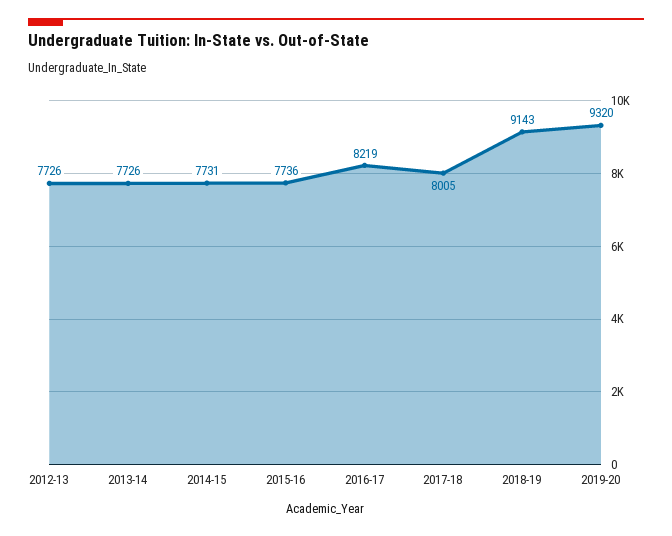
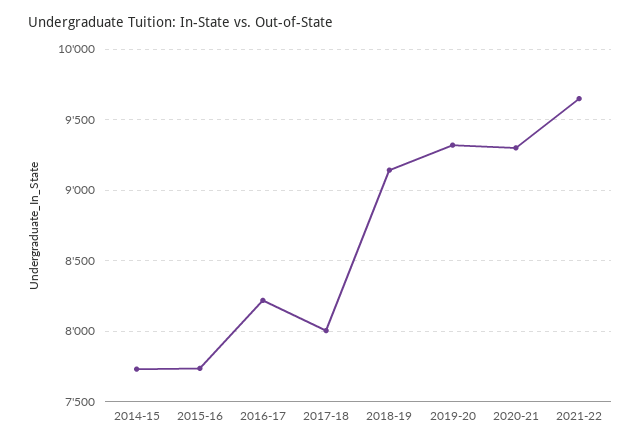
2012-13: 7726 -> none
2013-14: 7726 -> none
2020-21: none -> 9300
2021-22: none -> 9650

